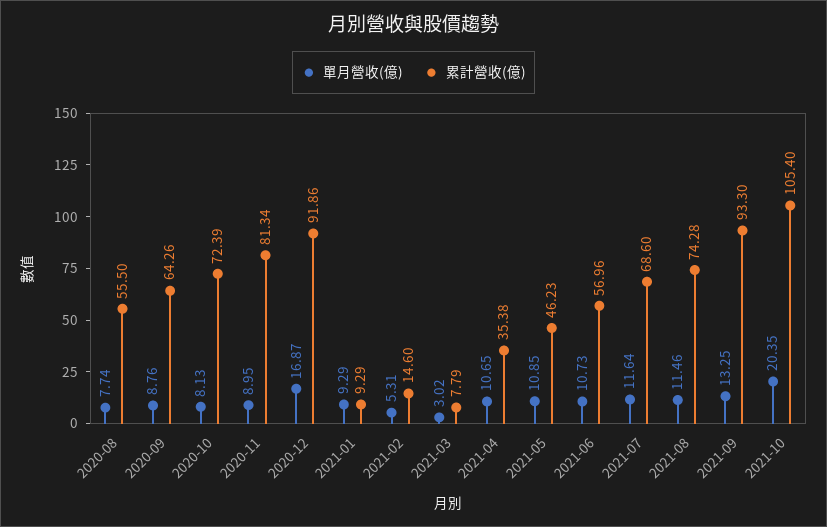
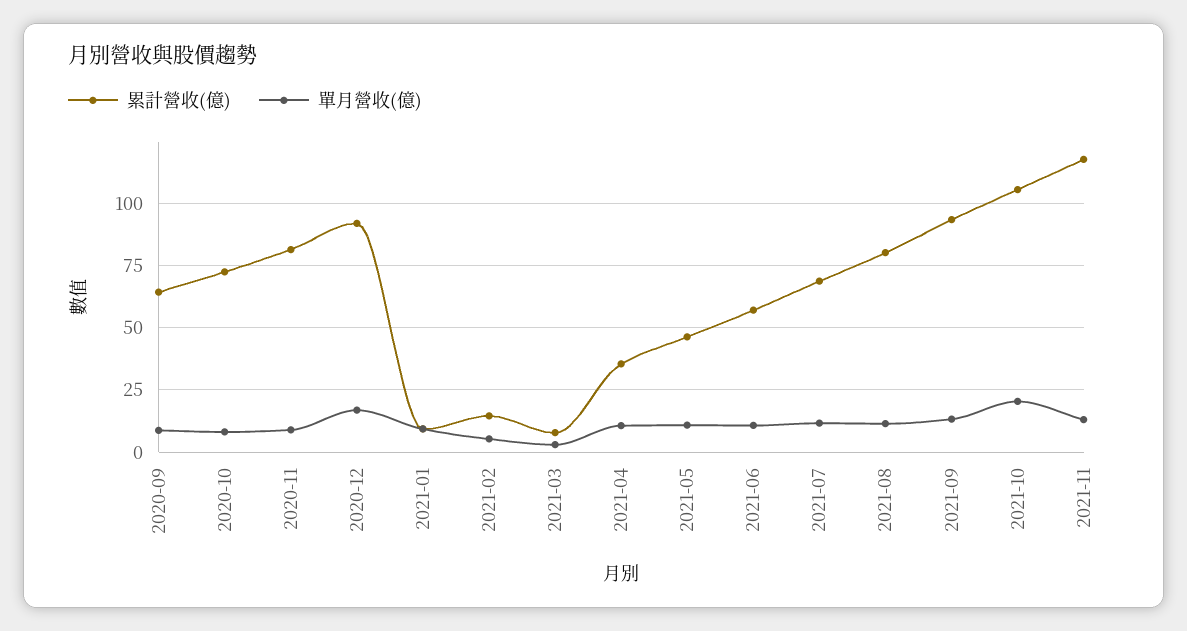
單月營收(億), 2020-08: 7.74 -> none
累計營收(億), 2020-08: 55.5 -> none
累計營收(億), 2021-08: 74.28 -> 80
累計營收(億), 2021-11: none -> 117.5
單月營收(億), 2021-11: none -> 12.5

